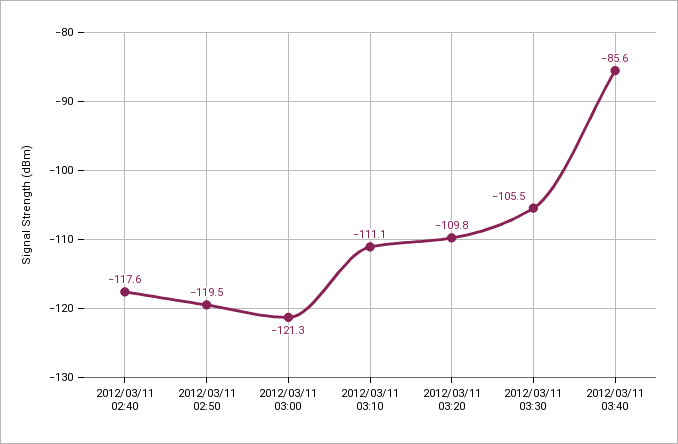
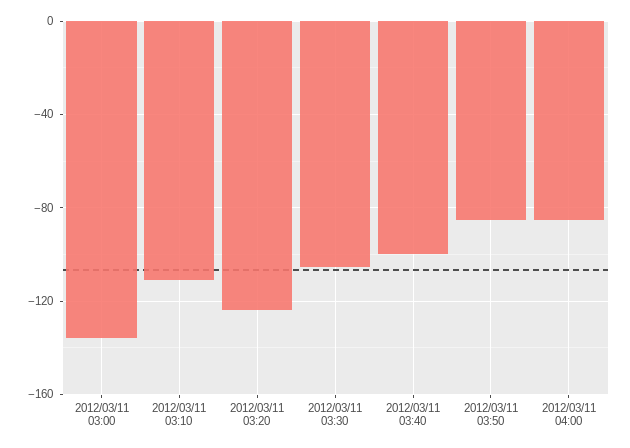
2012/03/11 02:40: -117.6 -> none
2012/03/11 02:50: -119.5 -> none
2012/03/11 03:00: -121.3 -> -135
2012/03/11 03:20: -109.8 -> -125
2012/03/11 03:40: -85.6 -> -100
2012/03/11 03:50: none -> -85
2012/03/11 04:00: none -> -85

